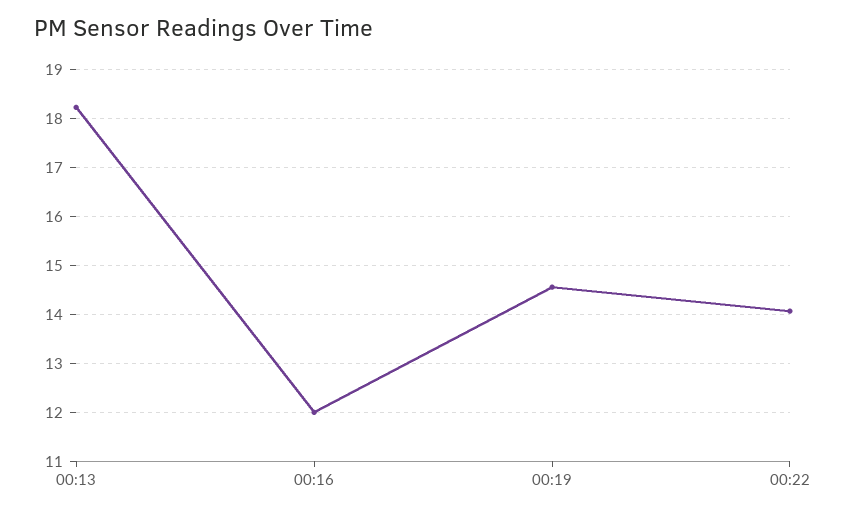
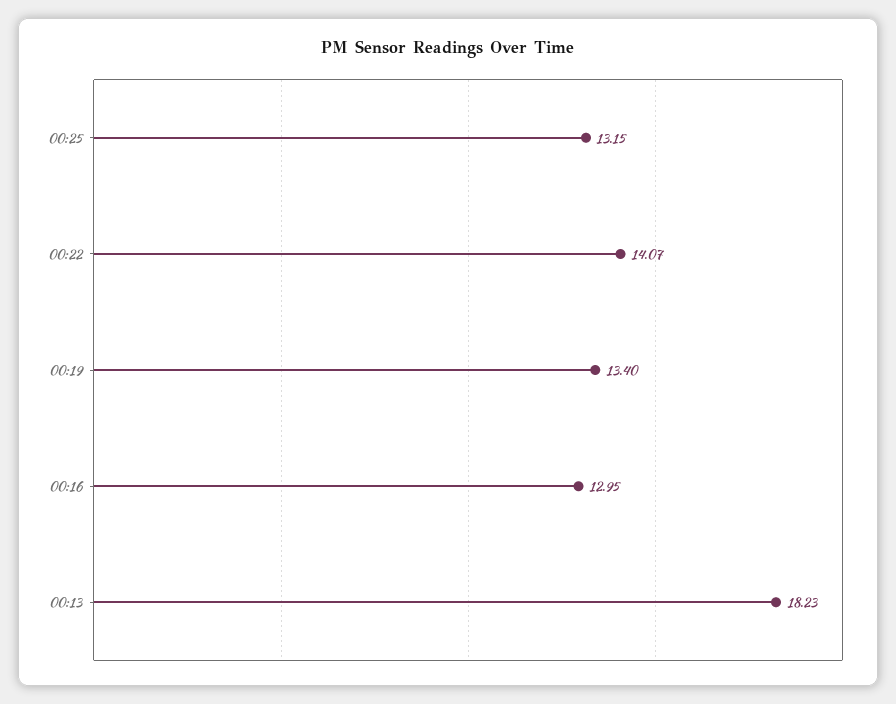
00:16: 12 -> 12.95
00:19: 14.6 -> 13.4
00:25: none -> 13.15

